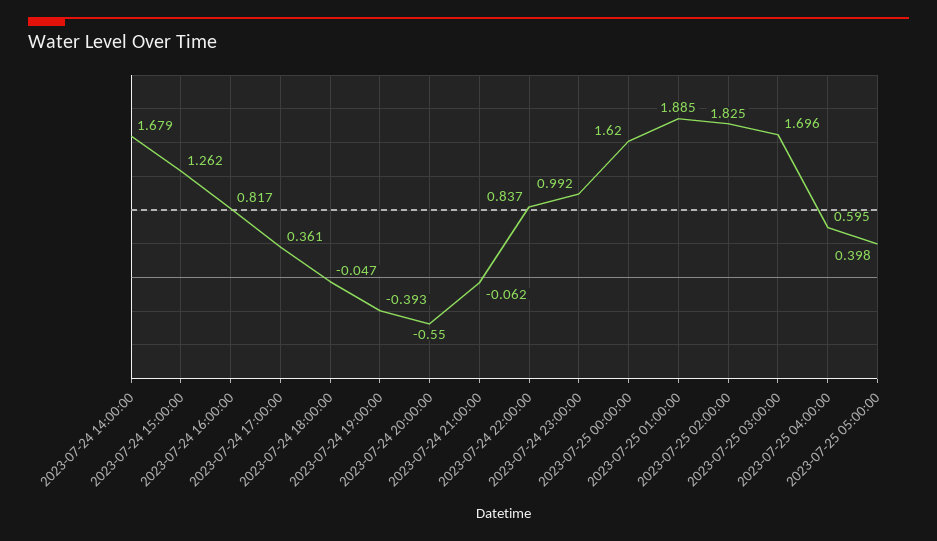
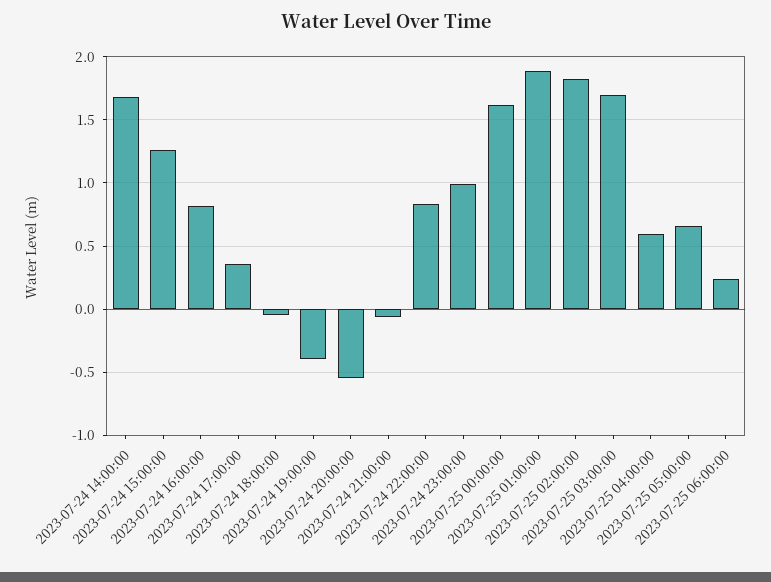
2023-07-25 05:00:00: 0.398 -> 0.65
2023-07-25 06:00:00: none -> 0.25

